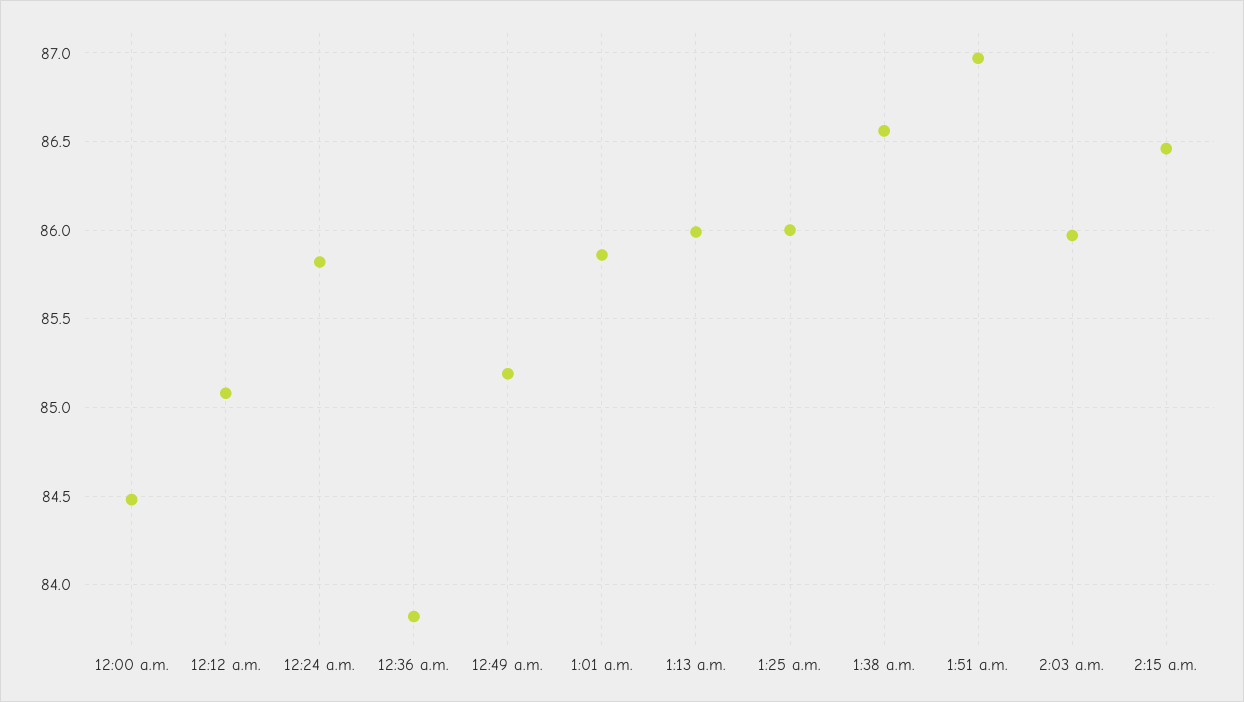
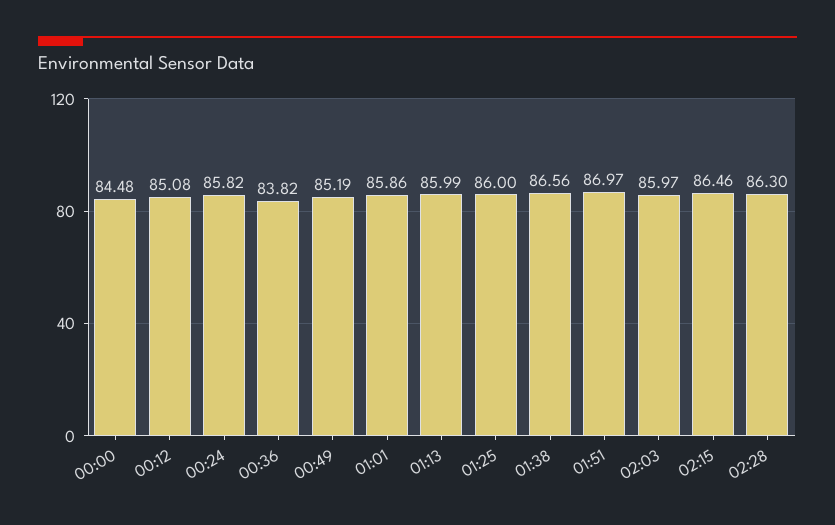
02:28: none -> 86.3

